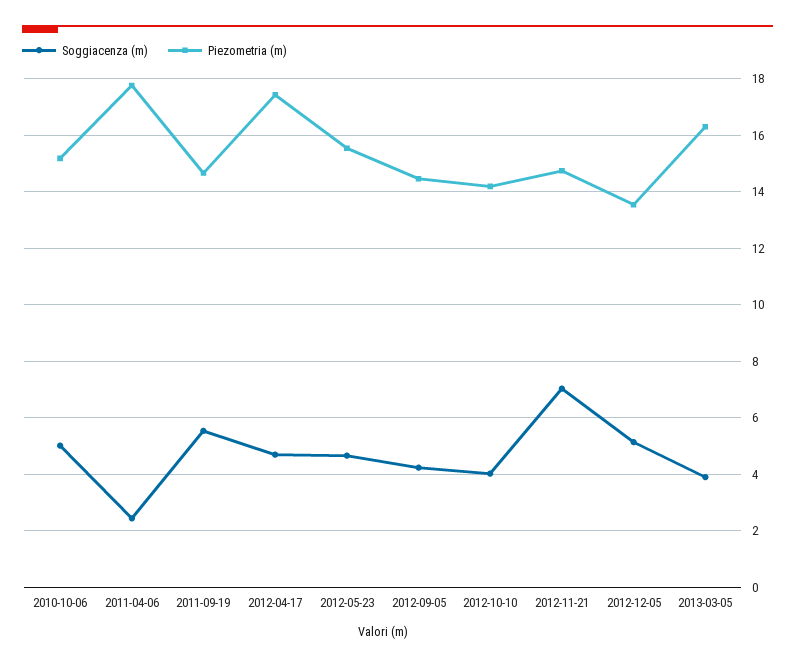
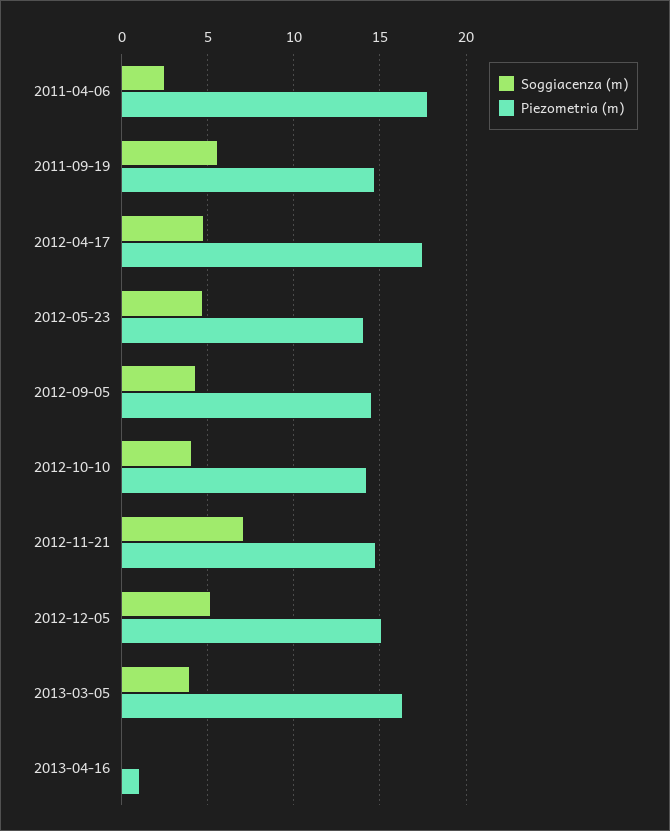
Soggiacenza (m), 2010-10-06: 5 -> none
Piezometria (m), 2010-10-06: 15.25 -> none
Piezometria (m), 2012-05-23: 15.5 -> 14
Piezometria (m), 2012-12-05: 13.5 -> 15
Soggiacenza (m), 2013-04-16: none -> 0
Piezometria (m), 2013-04-16: none -> 1

